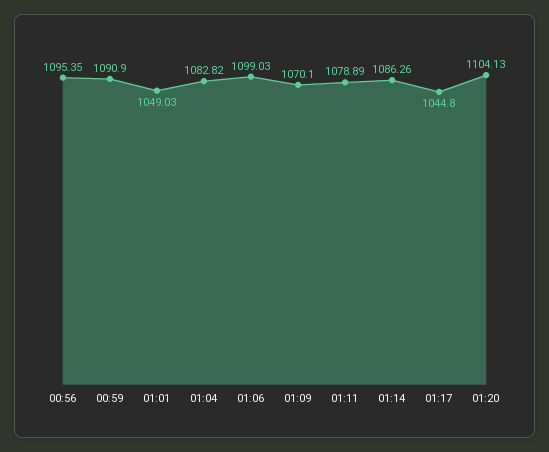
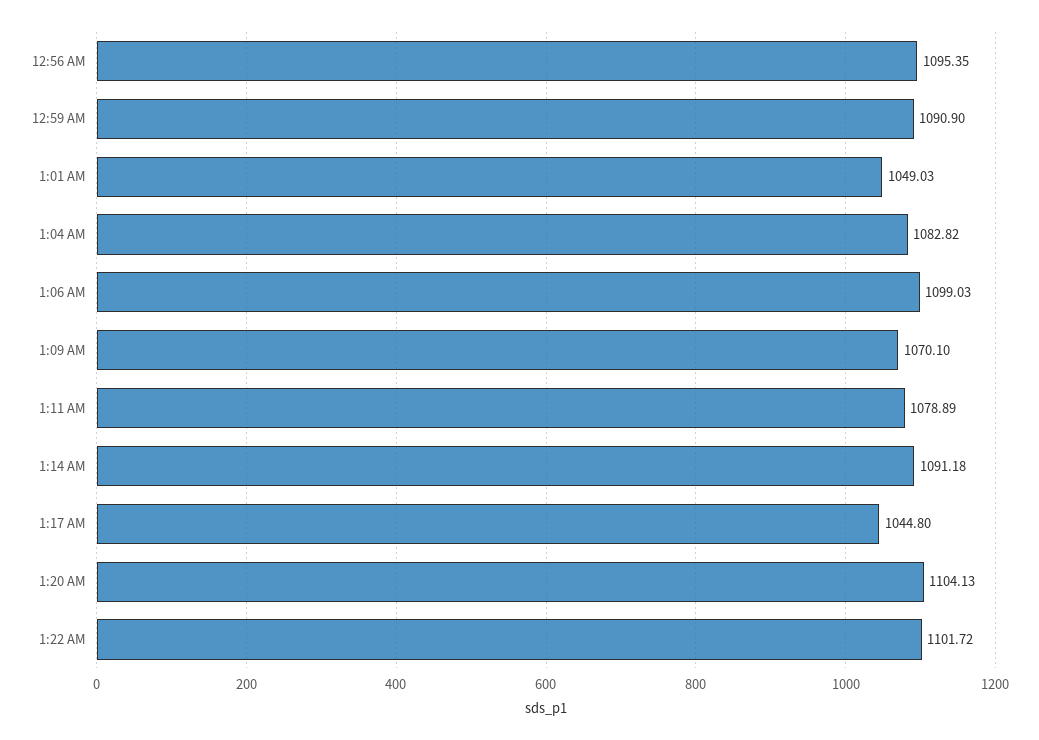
01:14: 1086.26 -> 1091.18
1:22 AM: none -> 1101.72

